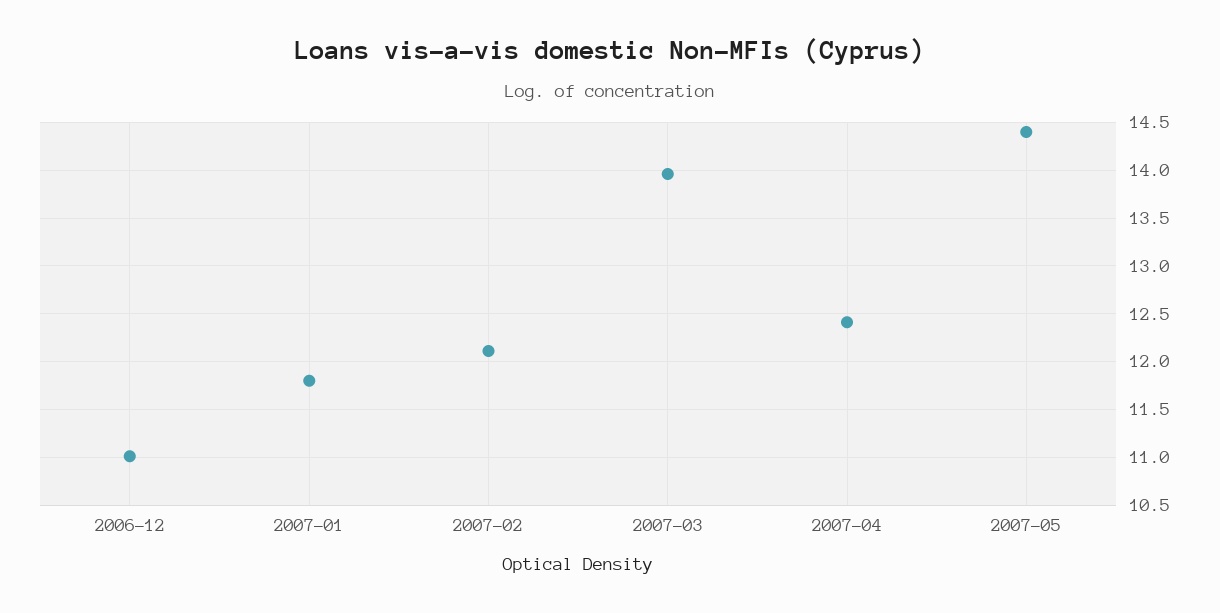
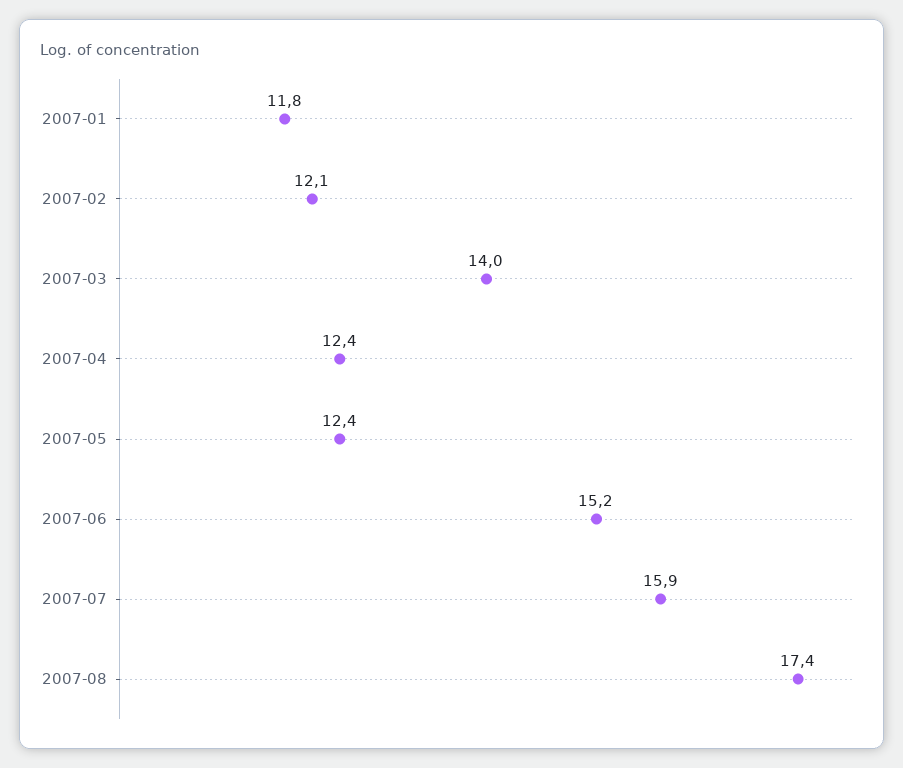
2006-12: 11 -> none
2007-05: 14.4 -> 12.4
2007-06: none -> 15.2
2007-07: none -> 15.9
2007-08: none -> 17.4

